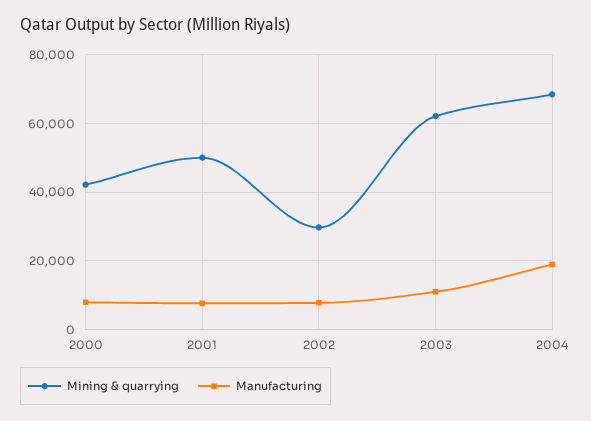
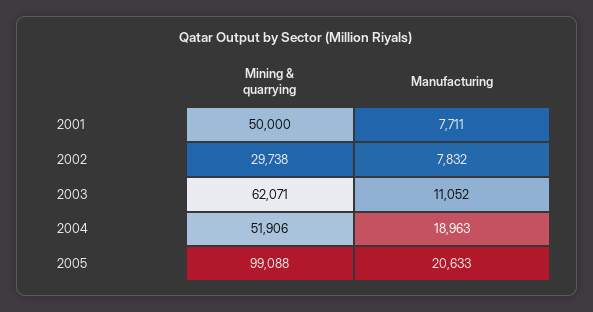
Mining & quarrying, 2000: 42000 -> none
Manufacturing, 2000: 8000 -> none
Mining & quarrying, 2004: 68000 -> 51906
Mining & quarrying, 2005: none -> 99088
Manufacturing, 2005: none -> 20633

